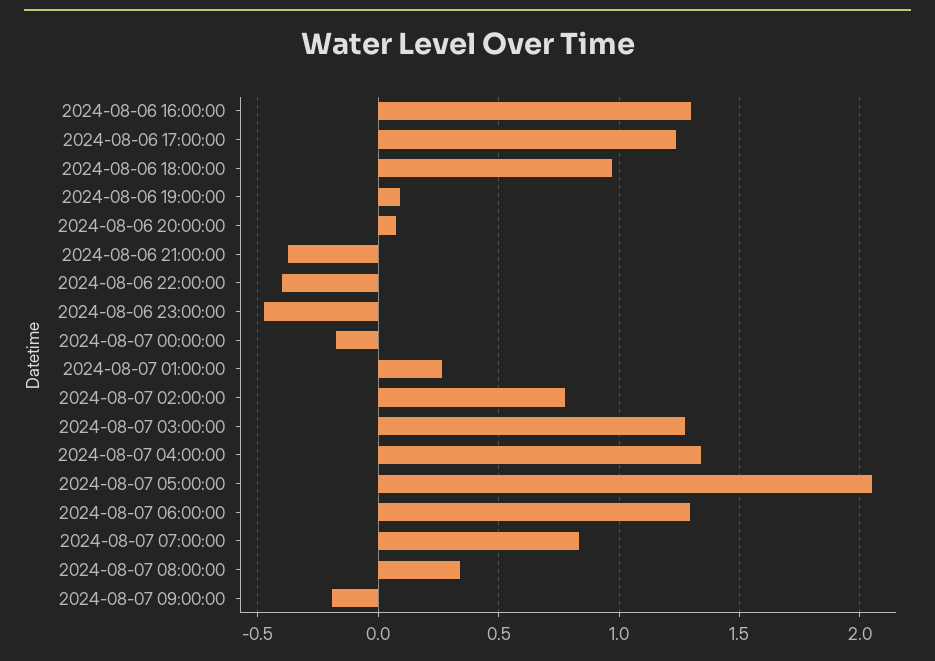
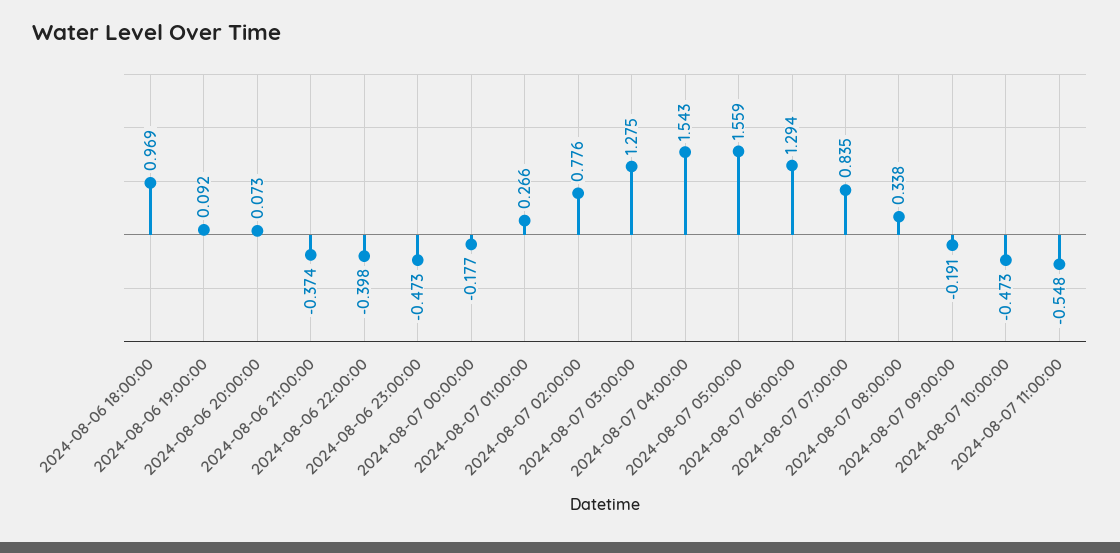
2024-08-06 16:00:00: 1.3 -> none
2024-08-06 17:00:00: 1.25 -> none
2024-08-07 04:00:00: 1.35 -> 1.543
2024-08-07 05:00:00: 2.05 -> 1.559
2024-08-07 10:00:00: none -> -0.473
2024-08-07 11:00:00: none -> -0.548

